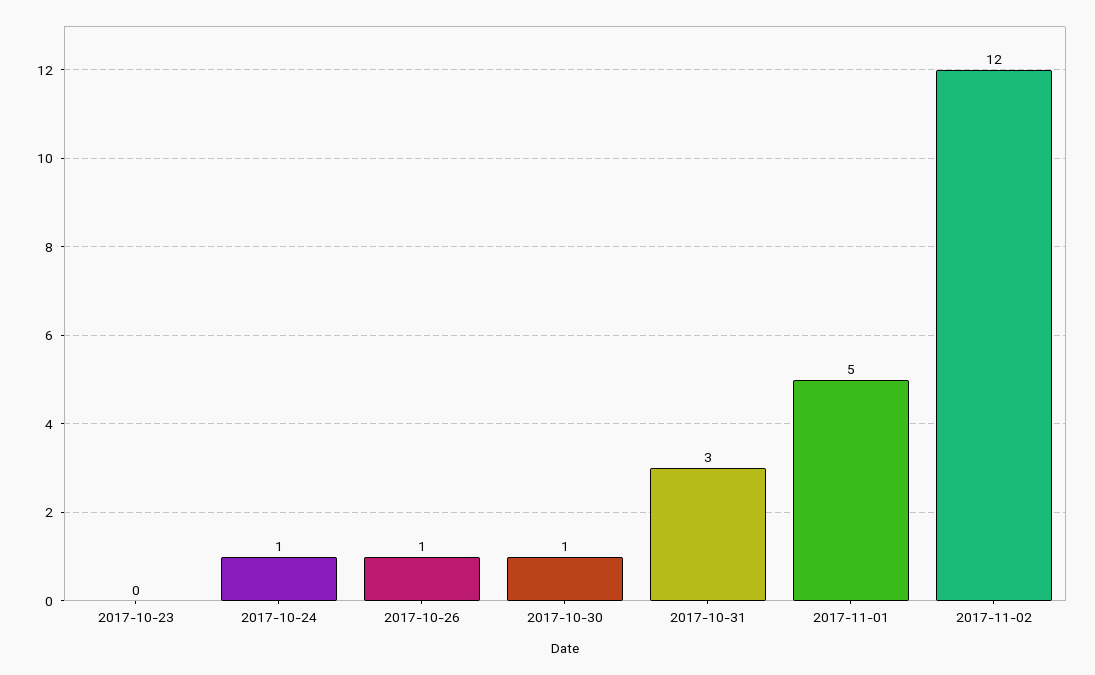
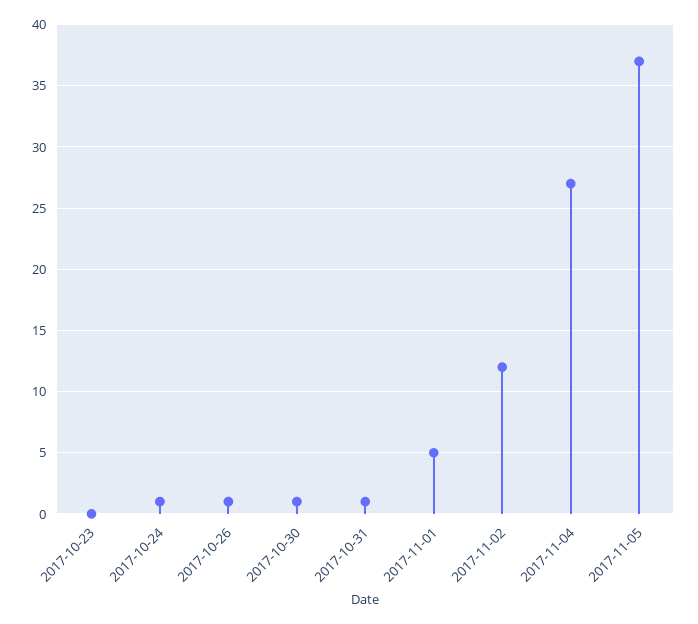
2017-10-31: 3 -> 1
2017-11-04: none -> 27
2017-11-05: none -> 37

